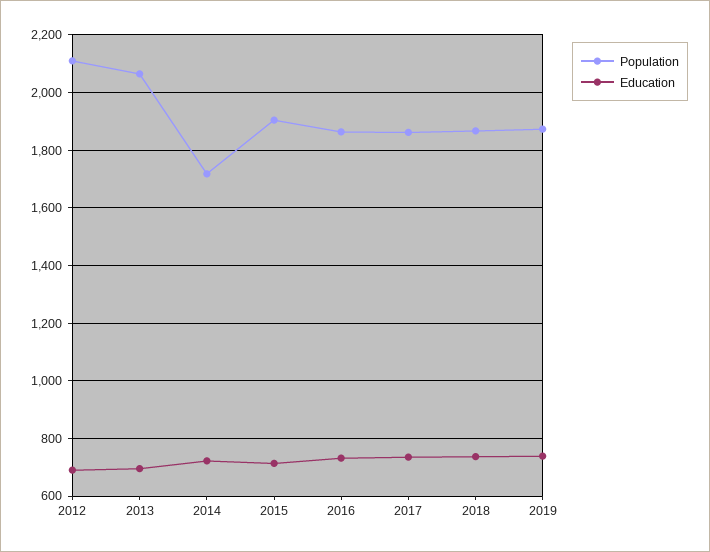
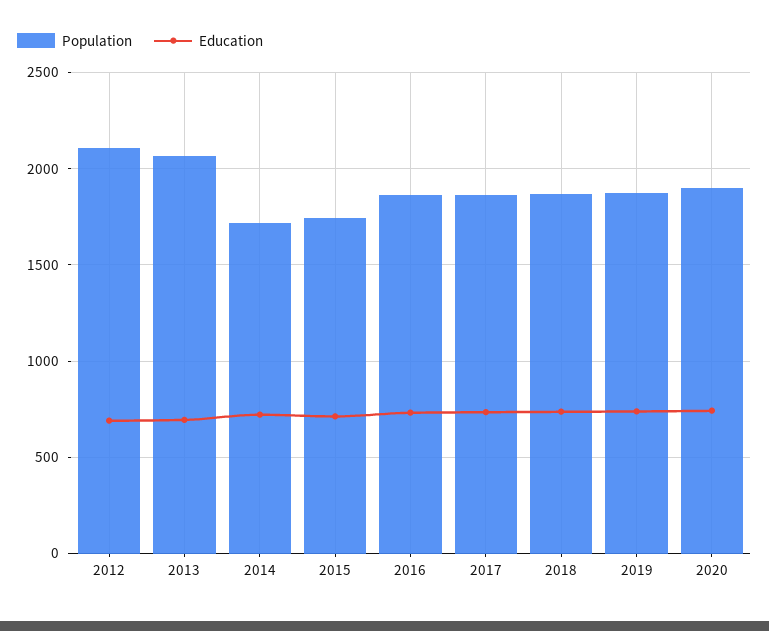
Population, 2015: 1900 -> 1750
Population, 2020: none -> 1900
Education, 2020: none -> 750

